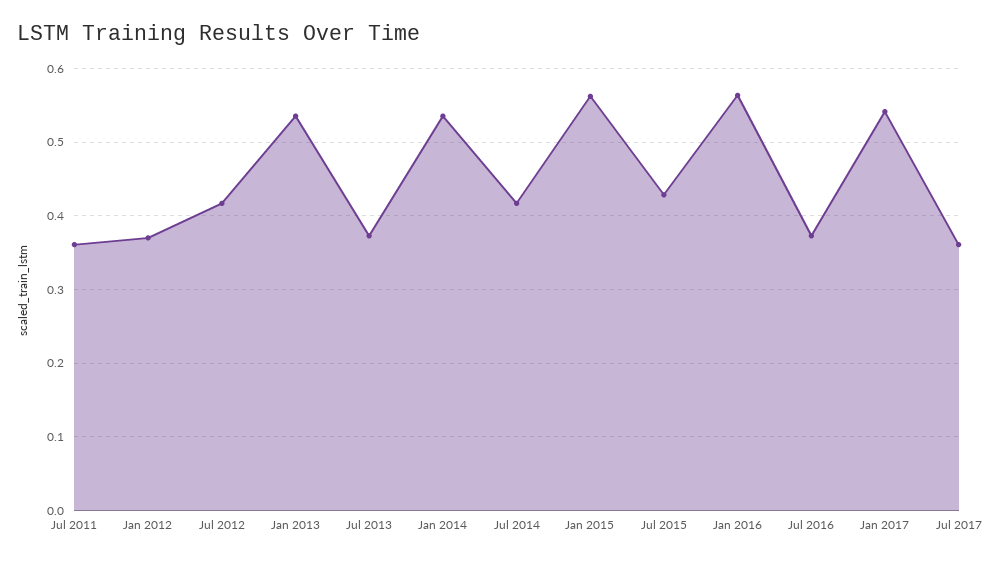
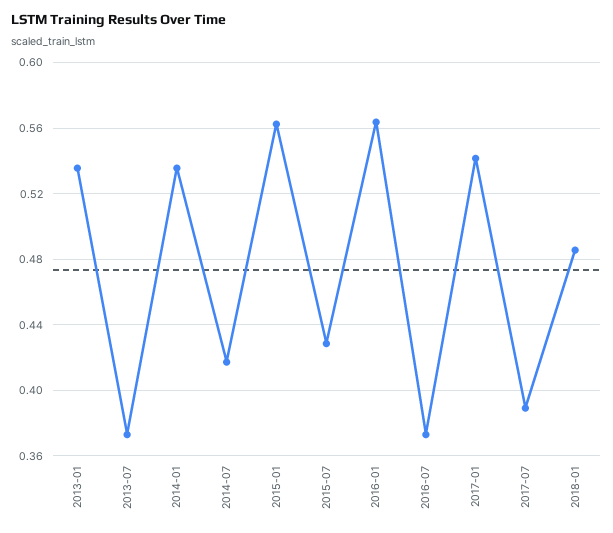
Jul 2011: 0.36 -> none
Jan 2012: 0.37 -> none
Jul 2012: 0.42 -> none
Jul 2017: 0.36 -> 0.39
2018-01: none -> 0.485

